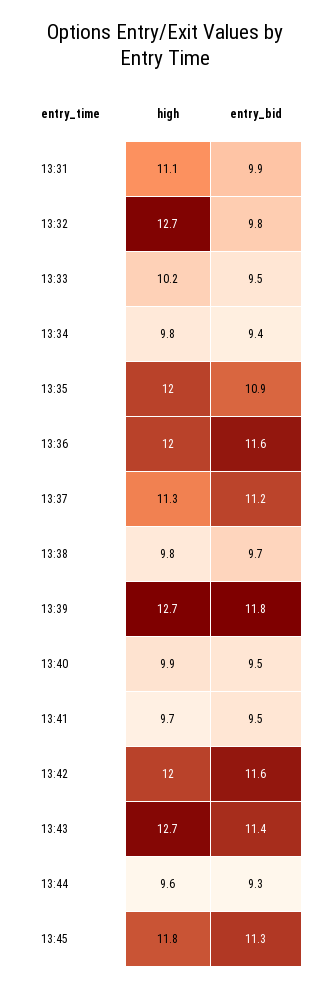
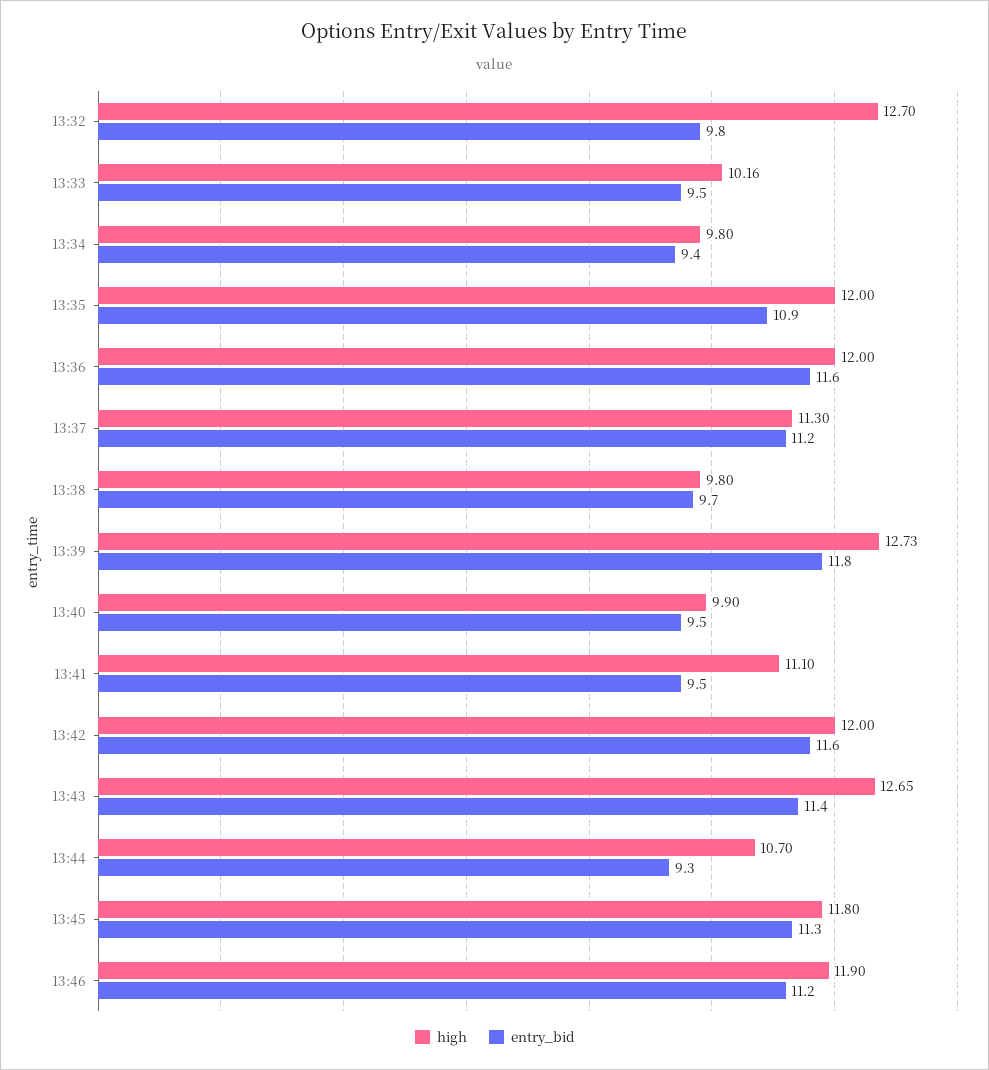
high, 13:31: 11.1 -> none
entry_bid, 13:31: 9.9 -> none
high, 13:41: 9.7 -> 11.1
high, 13:44: 9.6 -> 10.7
high, 13:46: none -> 11.9
entry_bid, 13:46: none -> 11.2

